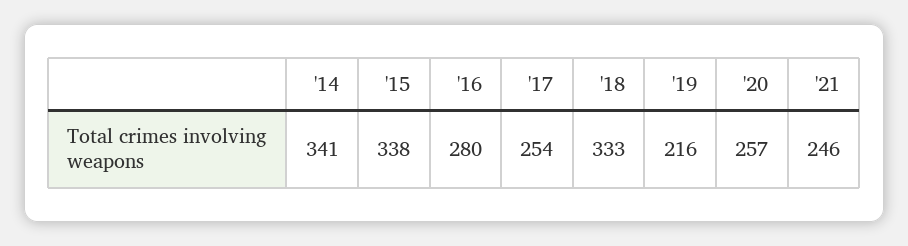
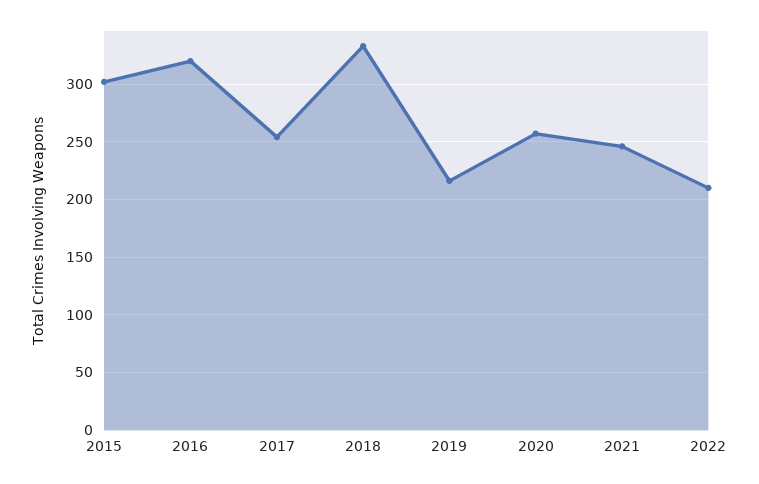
'14: 341 -> none
'15: 338 -> 300
'16: 280 -> 320
2022: none -> 210

